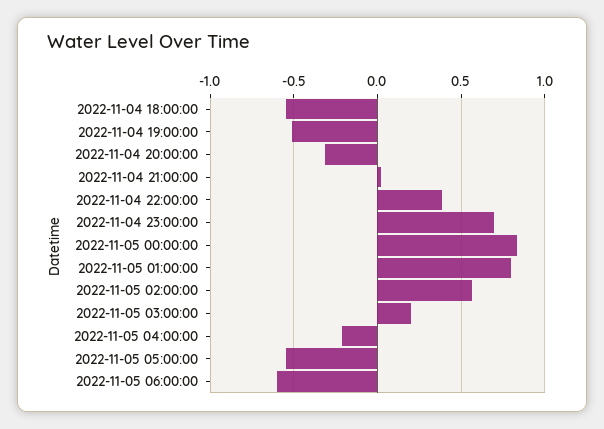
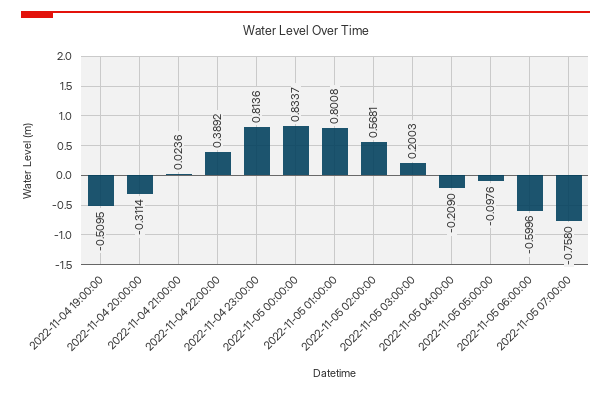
2022-11-04 18:00:00: -0.55 -> none
2022-11-04 23:00:00: 0.7 -> 0.8136
2022-11-05 05:00:00: -0.55 -> -0.0976
2022-11-05 07:00:00: none -> -0.758

